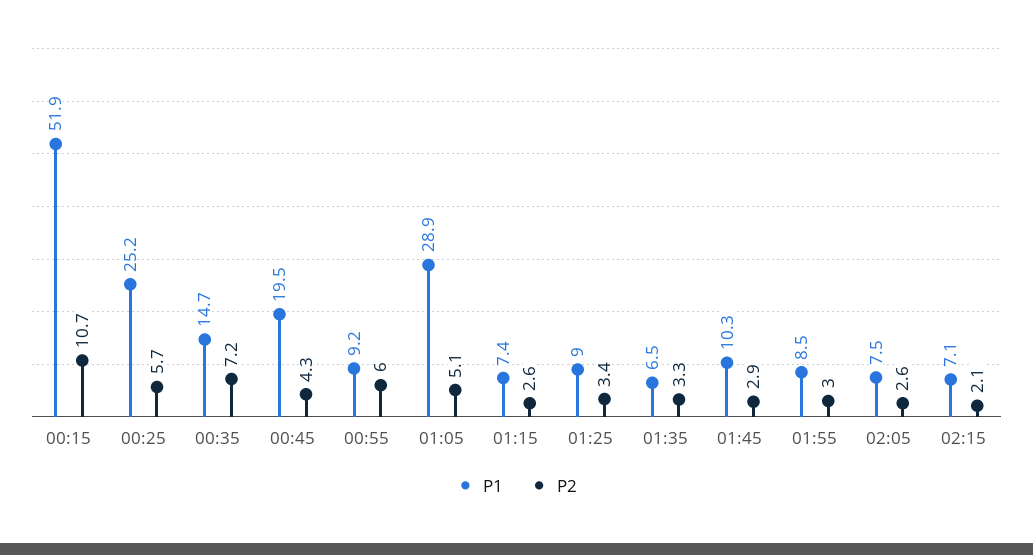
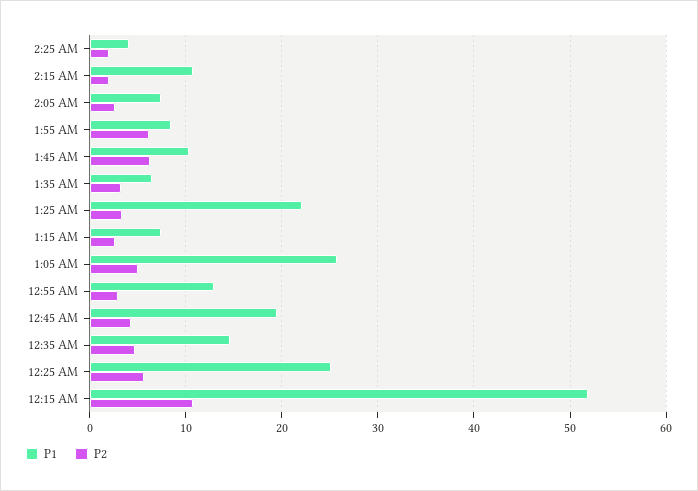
P2, 00:35: 7.2 -> 5
P1, 00:55: 9.2 -> 13
P2, 00:55: 6 -> 3
P1, 01:05: 28.9 -> 26
P1, 01:25: 9 -> 22
P2, 01:45: 2.9 -> 6
P2, 01:55: 3 -> 6
P1, 02:15: 7.1 -> 11
P1, 2:25 AM: none -> 4
P2, 2:25 AM: none -> 2

